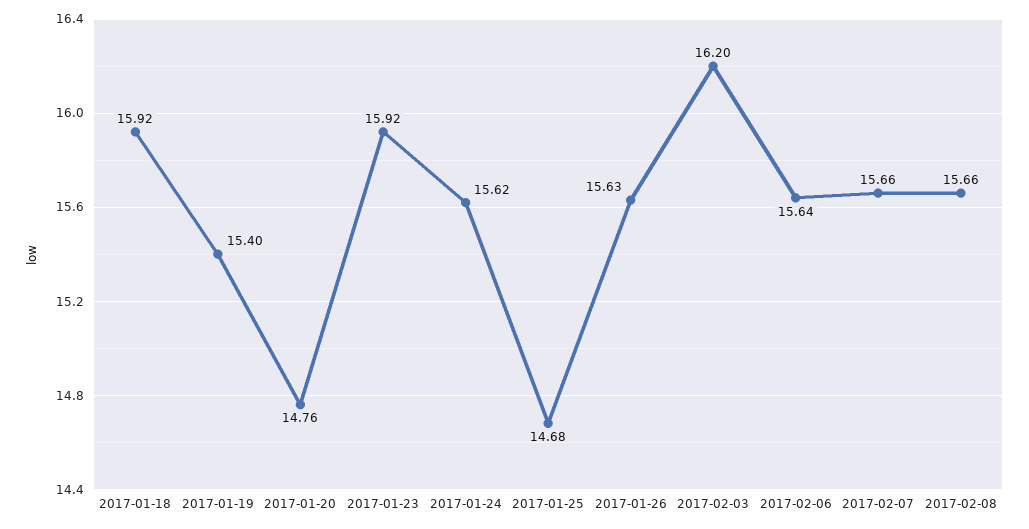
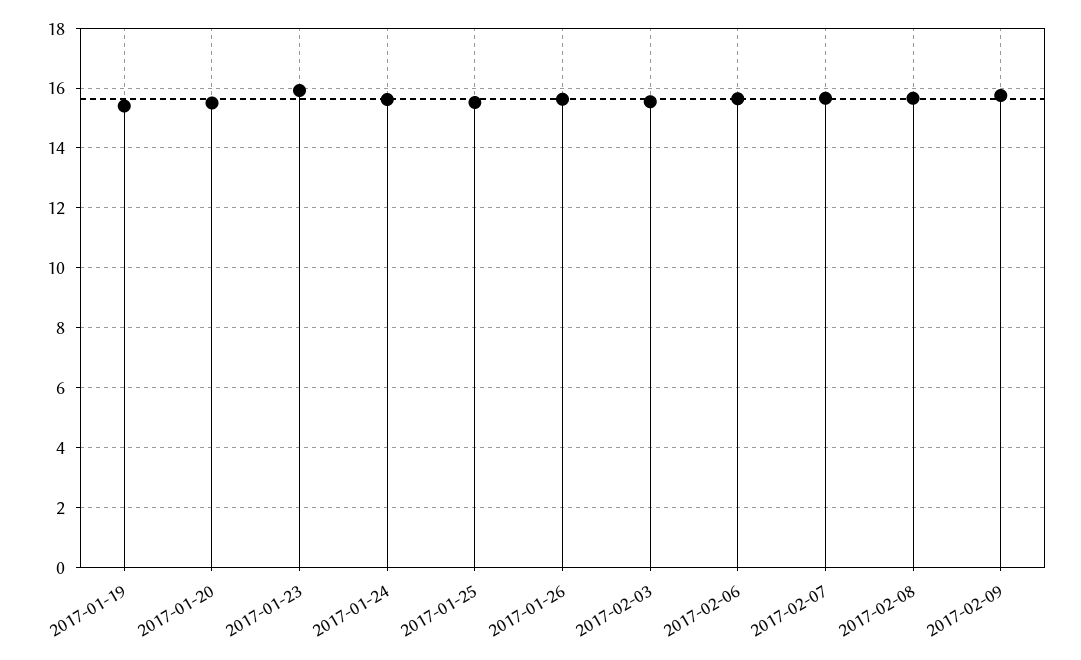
2017-01-18: 15.92 -> none
2017-01-20: 14.76 -> 15.5
2017-01-25: 14.68 -> 15.5
2017-02-03: 16.2 -> 15.5
2017-02-09: none -> 15.75

